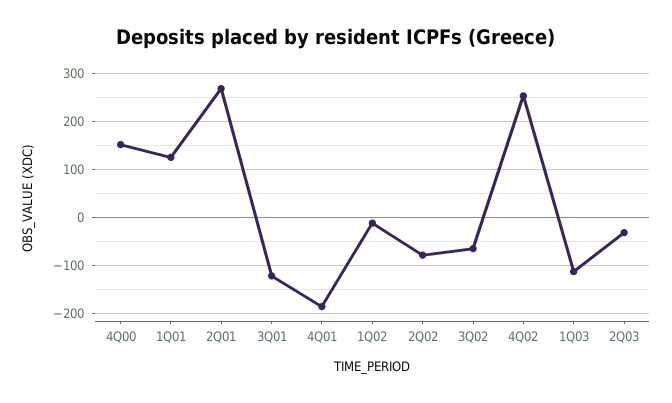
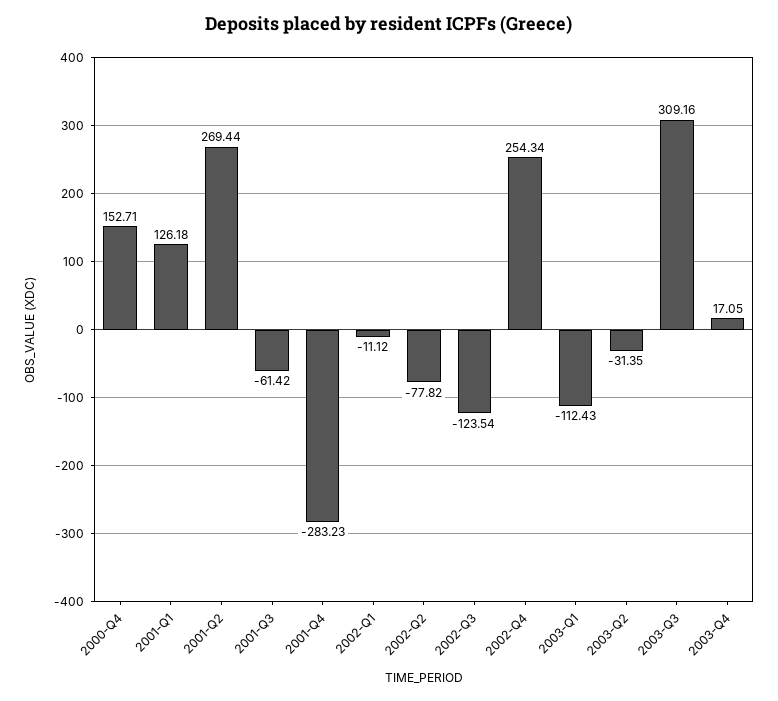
3Q01: -120 -> -61.42
4Q01: -180 -> -283.23
3Q02: -60 -> -123.54
2003-Q3: none -> 309.16
2003-Q4: none -> 17.05

